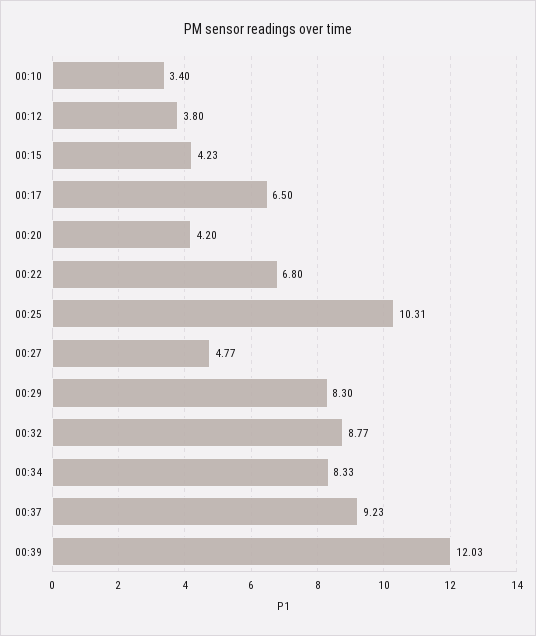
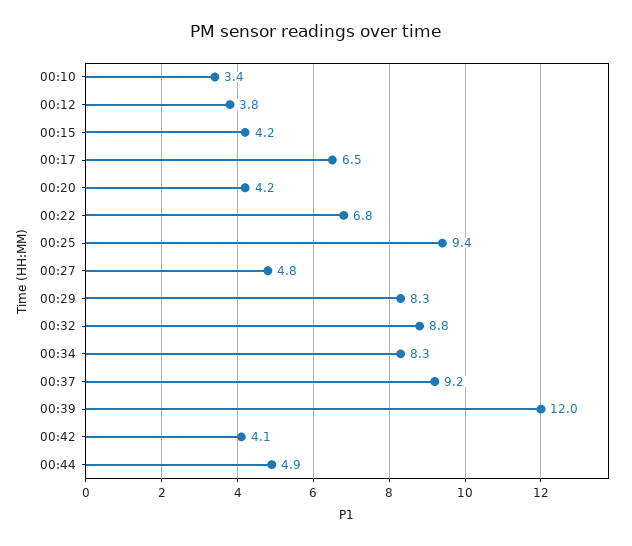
00:25: 10.31 -> 9.4
00:42: none -> 4.1
00:44: none -> 4.9

